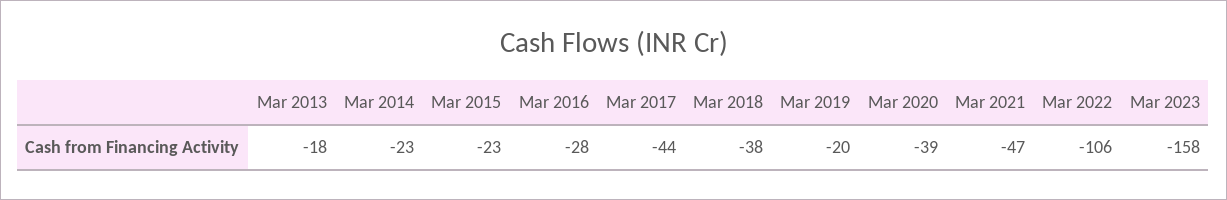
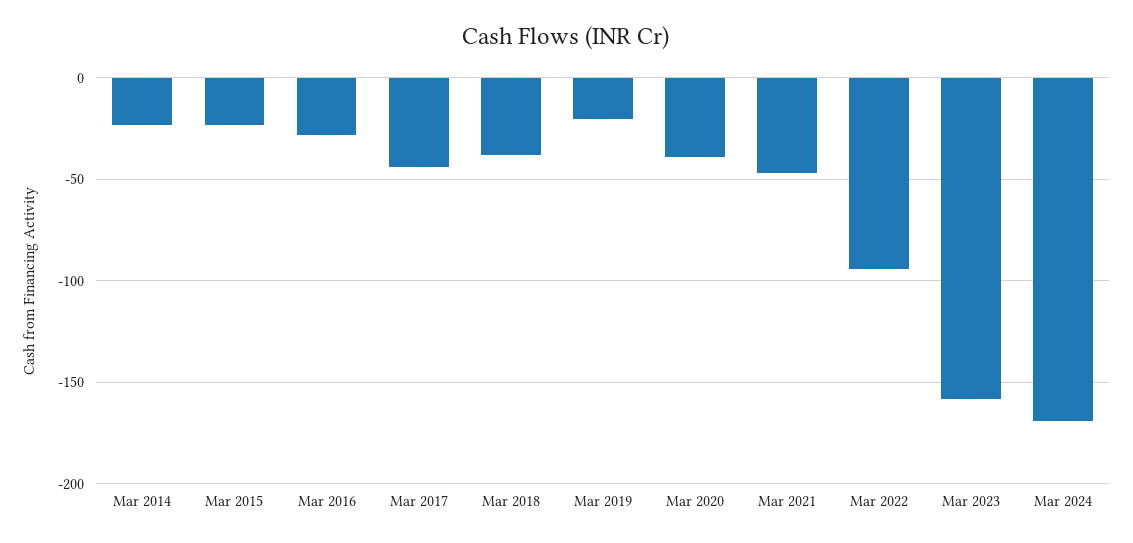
Mar 2013: -18 -> none
Mar 2022: -106 -> -95
Mar 2024: none -> -170

